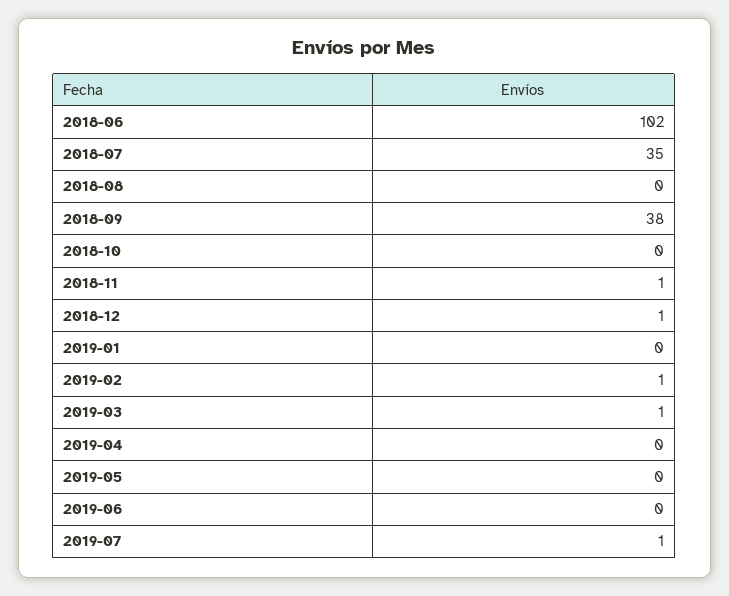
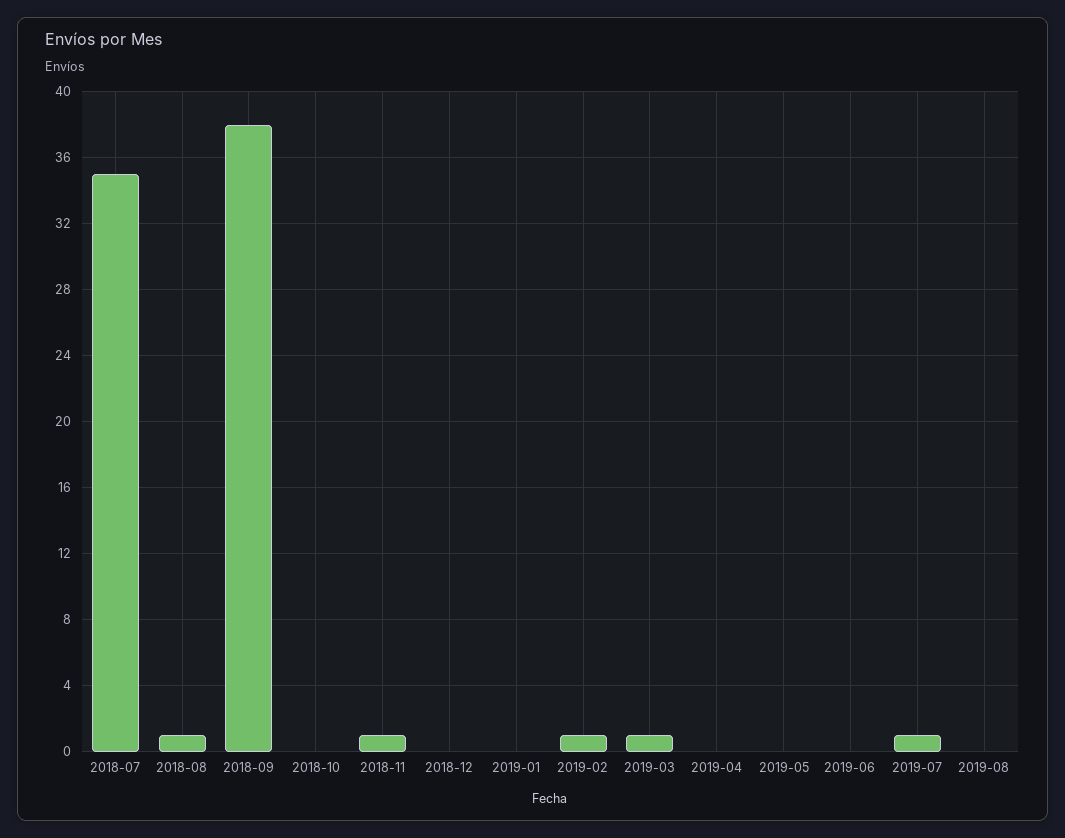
2018-06: 102 -> none
2018-08: 0 -> 1
2018-12: 1 -> 0
2019-08: none -> 0

